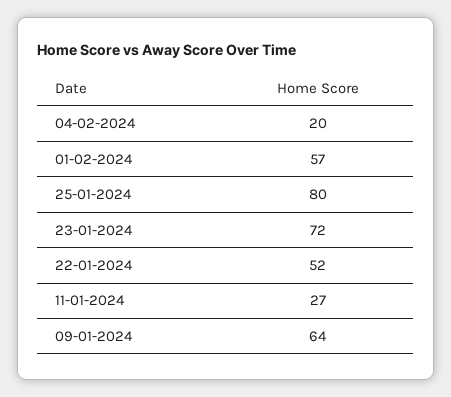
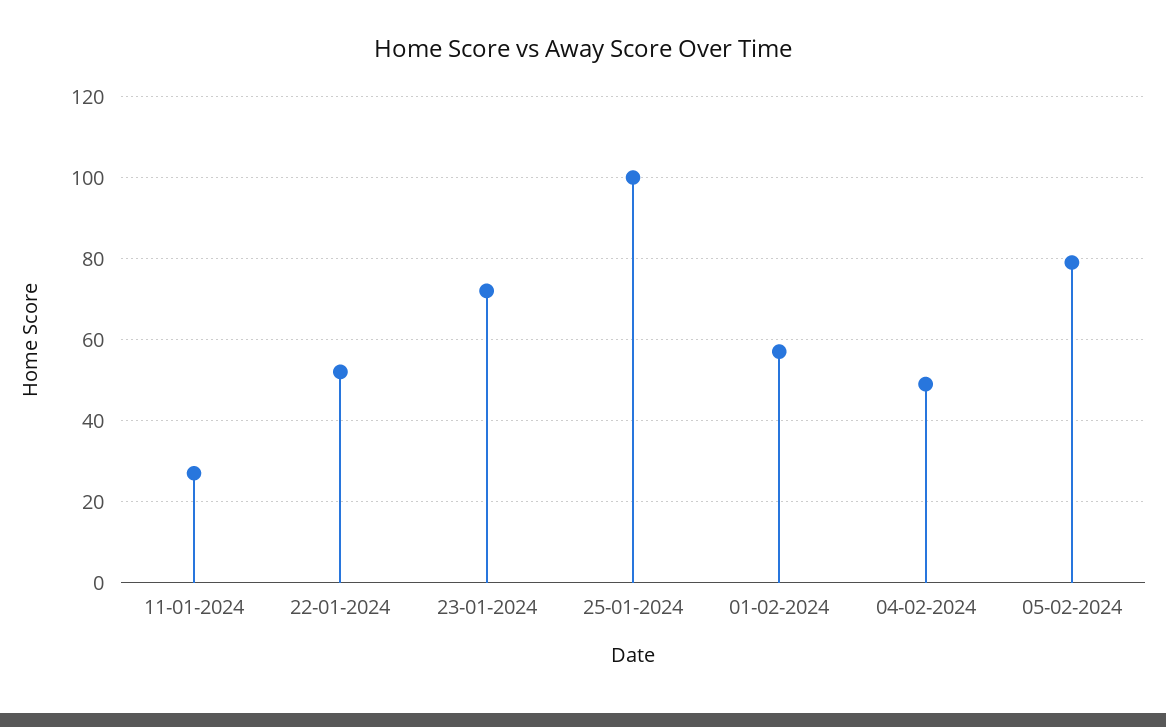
04-02-2024: 20 -> 50
25-01-2024: 80 -> 100
09-01-2024: 64 -> none
05-02-2024: none -> 80

